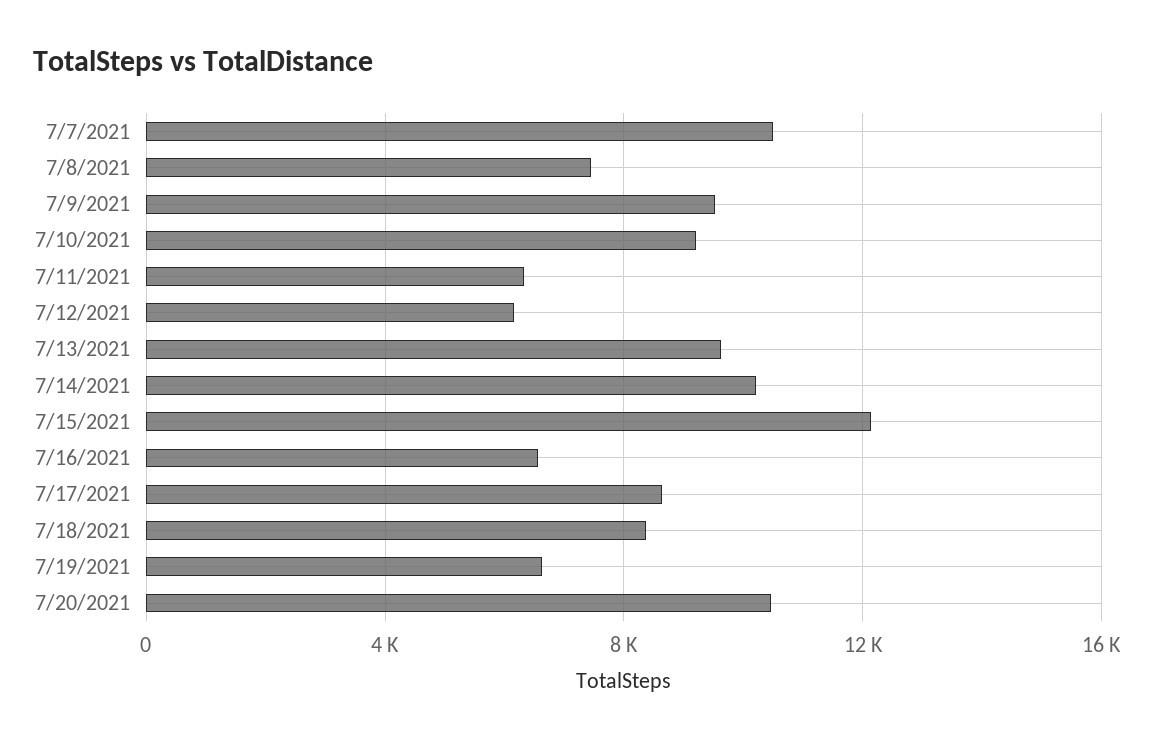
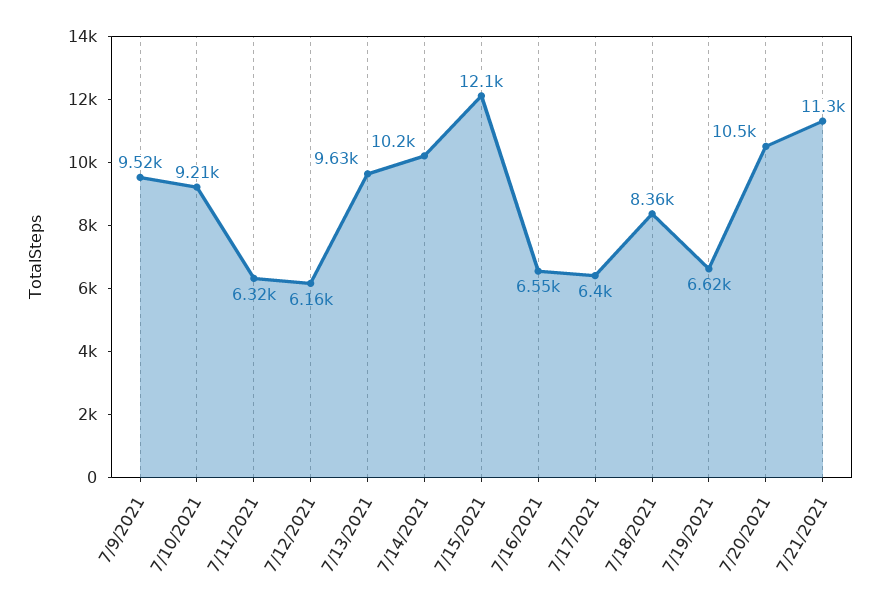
7/7/2021: 10500 -> none
7/8/2021: 7500 -> none
7/17/2021: 8500 -> 6400
7/21/2021: none -> 11300

